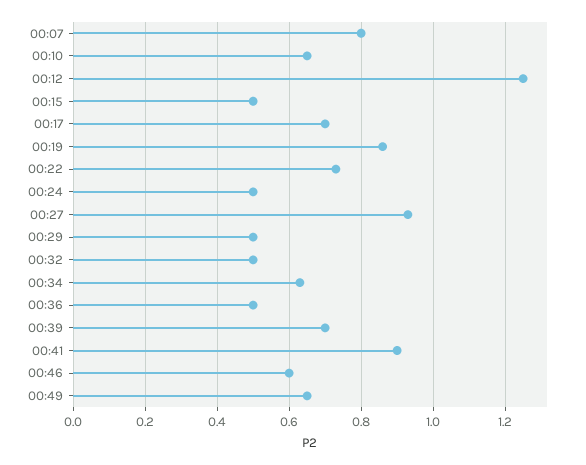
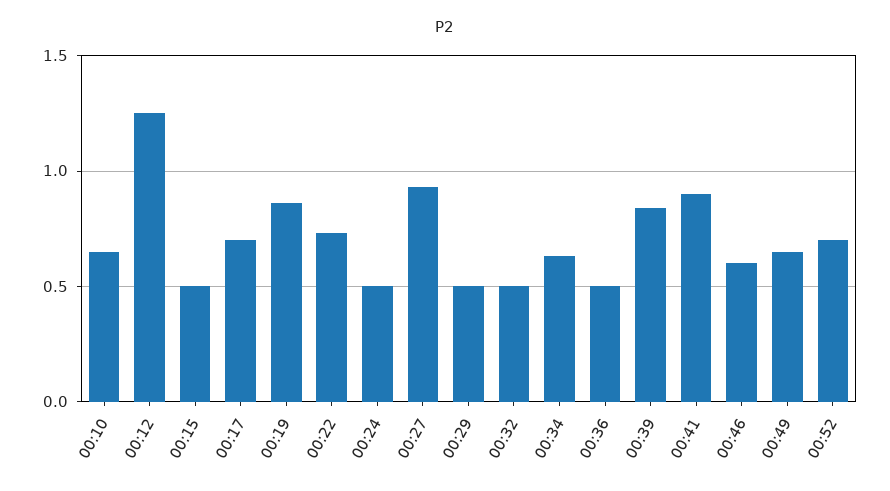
00:07: 0.8 -> none
00:39: 0.7 -> 0.85
00:52: none -> 0.7

